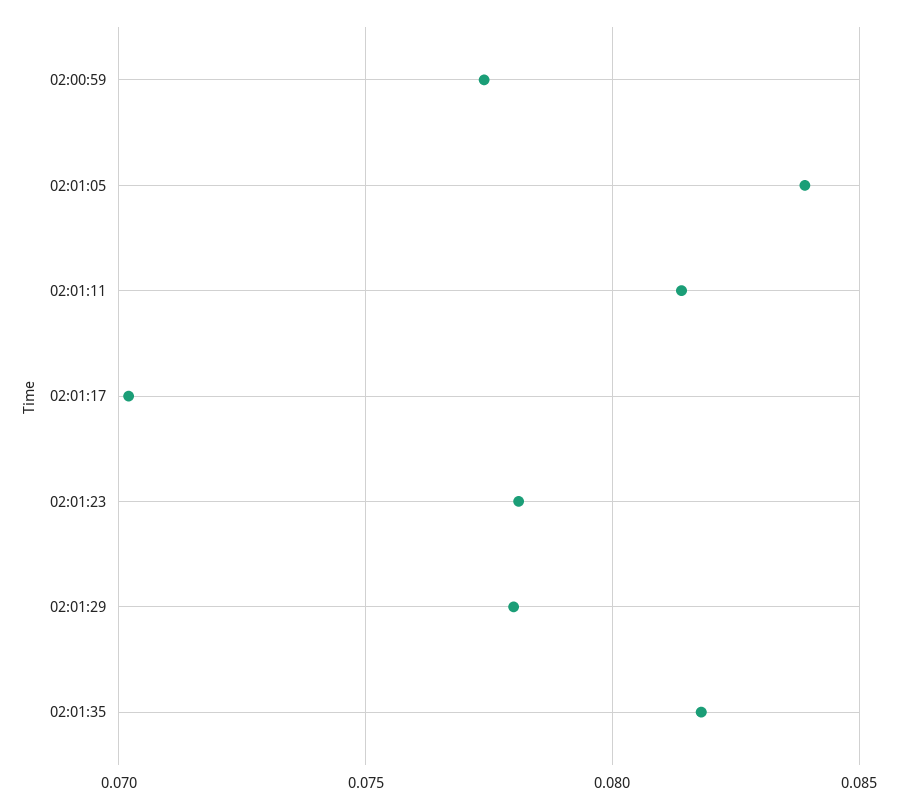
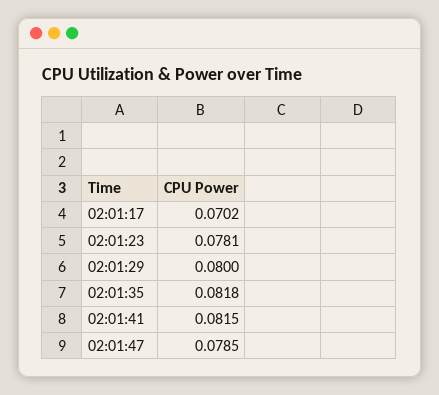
02:00:59: 0.0775 -> none
02:01:05: 0.084 -> none
02:01:11: 0.0815 -> none
02:01:29: 0.078 -> 0.08
02:01:41: none -> 0.0815
02:01:47: none -> 0.0785

